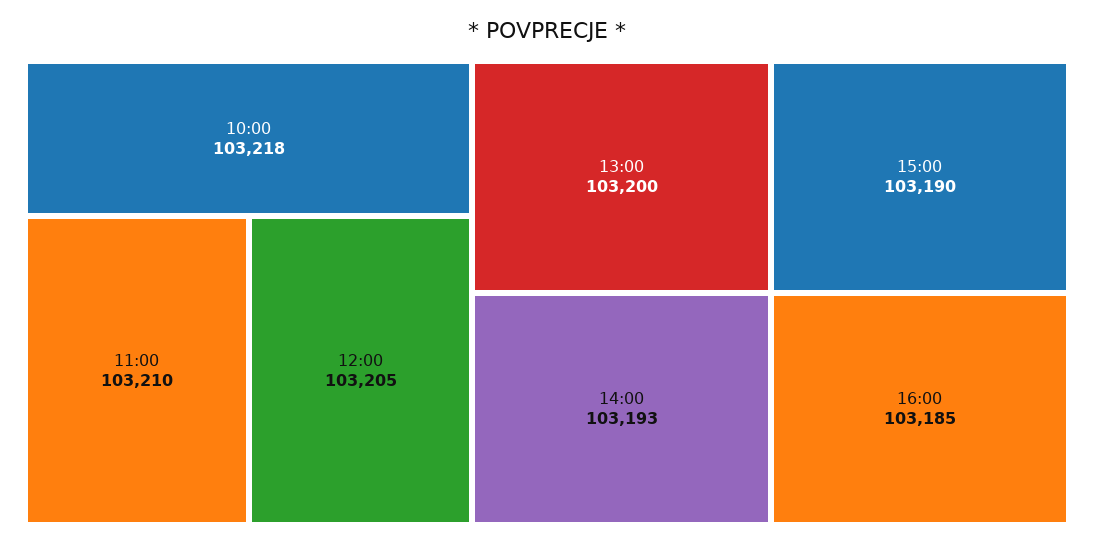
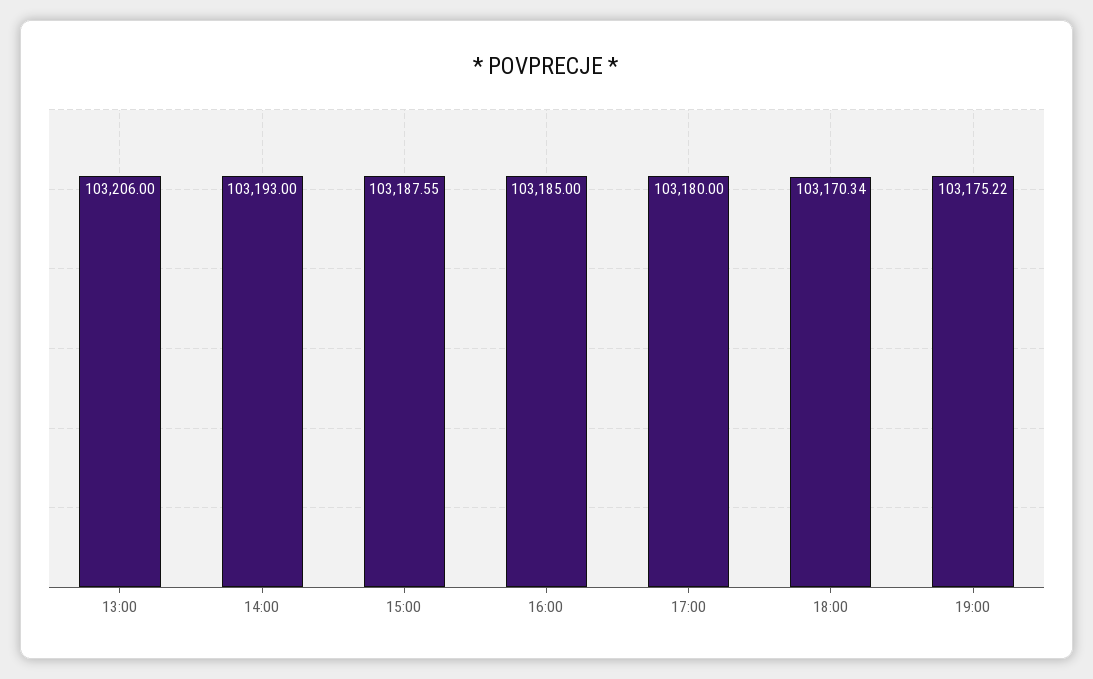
10:00: 103218 -> none
11:00: 103210 -> none
12:00: 103205 -> none
13:00: 103200 -> 103206
15:00: 103190 -> 103187.55
17:00: none -> 103180
18:00: none -> 103170.34
19:00: none -> 103175.22

